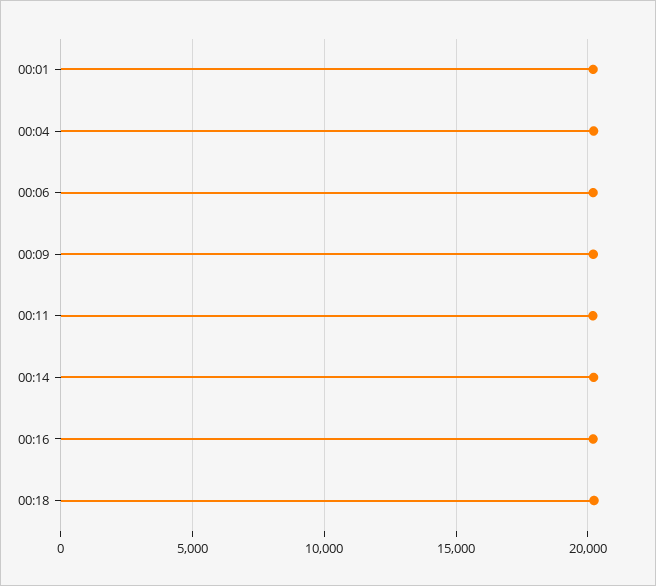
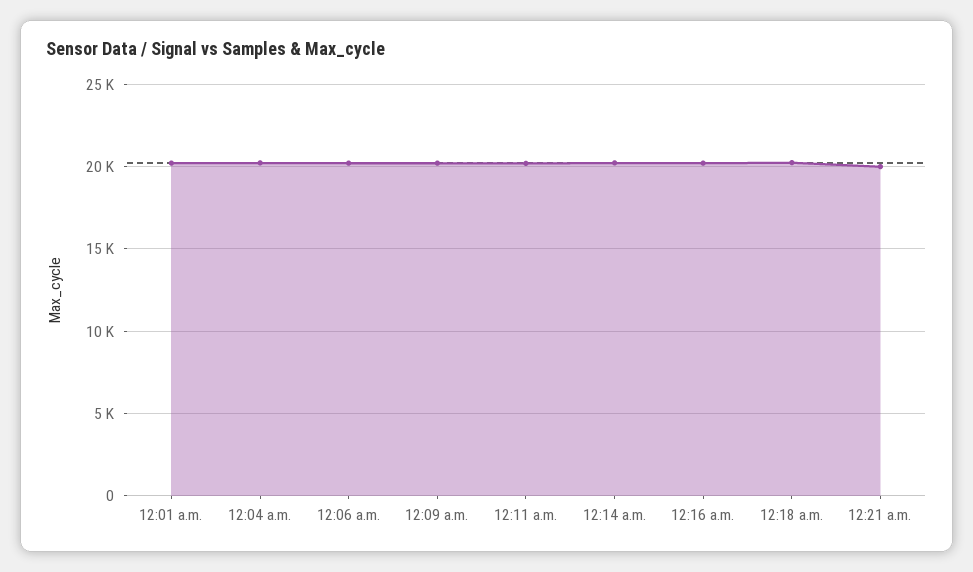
12:21 a.m.: none -> 20000

